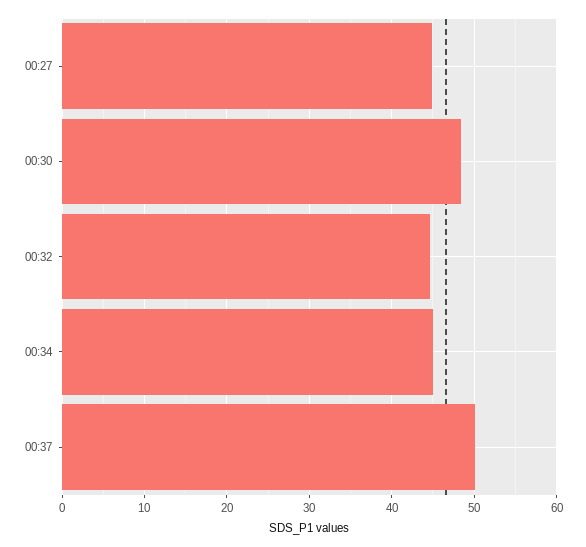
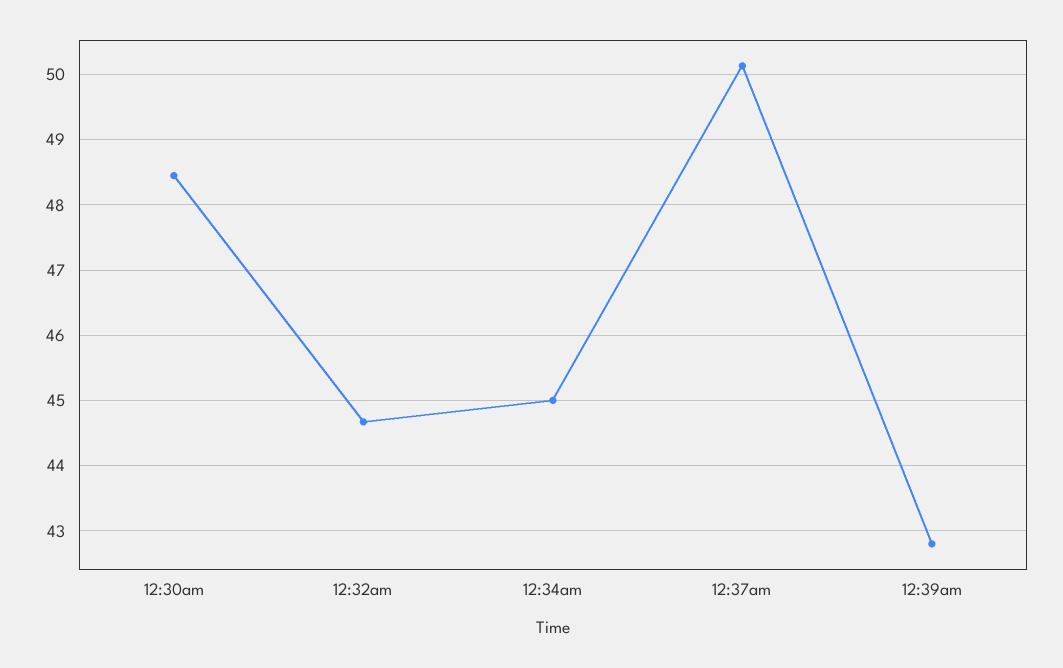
00:27: 45 -> none
12:39am: none -> 42.8

